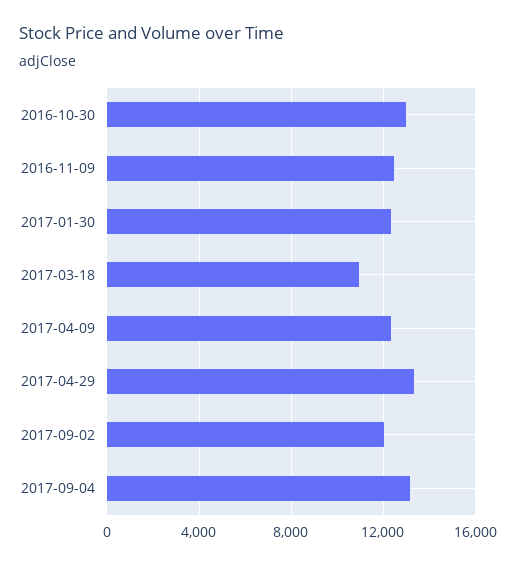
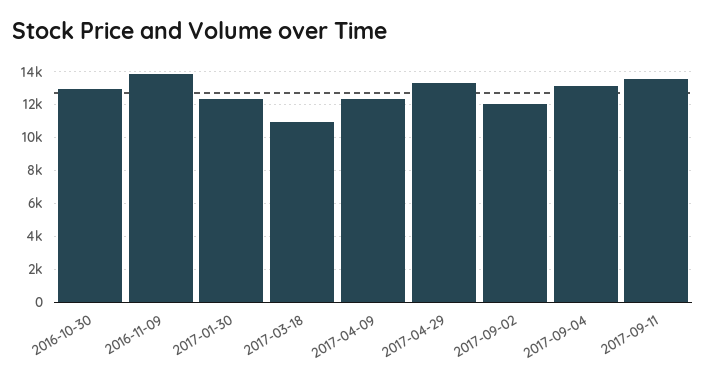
2016-11-09: 12500 -> 14000
2017-09-11: none -> 13500

